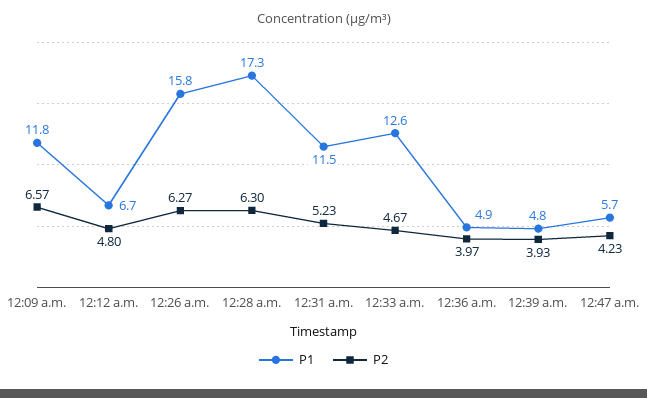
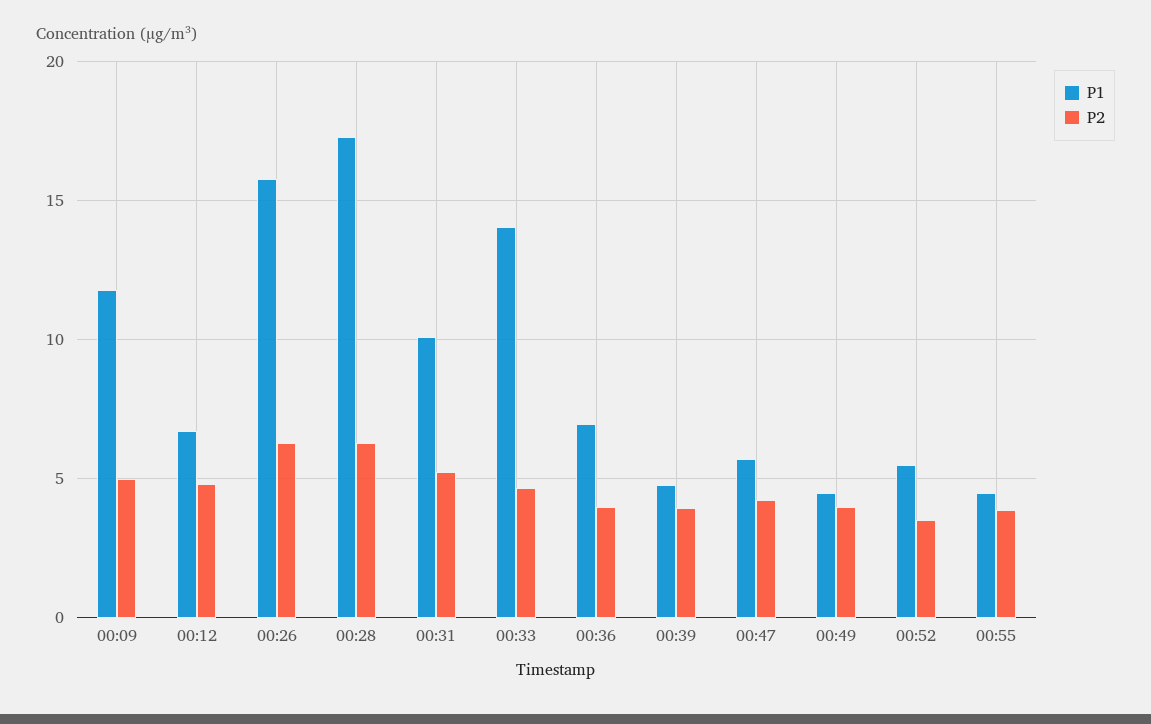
P2, 12:09 a.m.: 6.57 -> 5
P1, 12:31 a.m.: 11.5 -> 10
P1, 12:33 a.m.: 12.6 -> 14
P1, 12:36 a.m.: 4.9 -> 7
P1, 00:49: none -> 4.5
P2, 00:49: none -> 4
P1, 00:52: none -> 5.5
P2, 00:52: none -> 3.5
P1, 00:55: none -> 4.5
P2, 00:55: none -> 4

